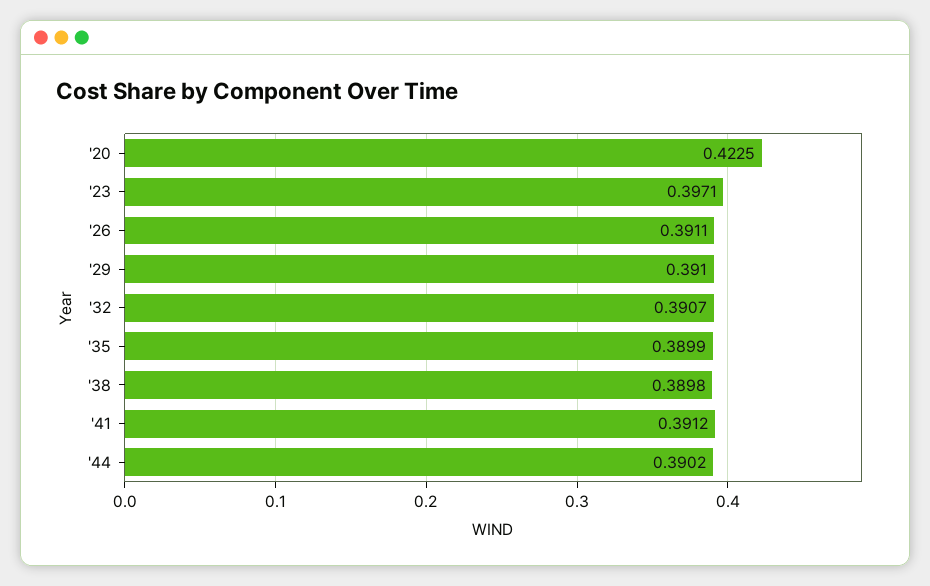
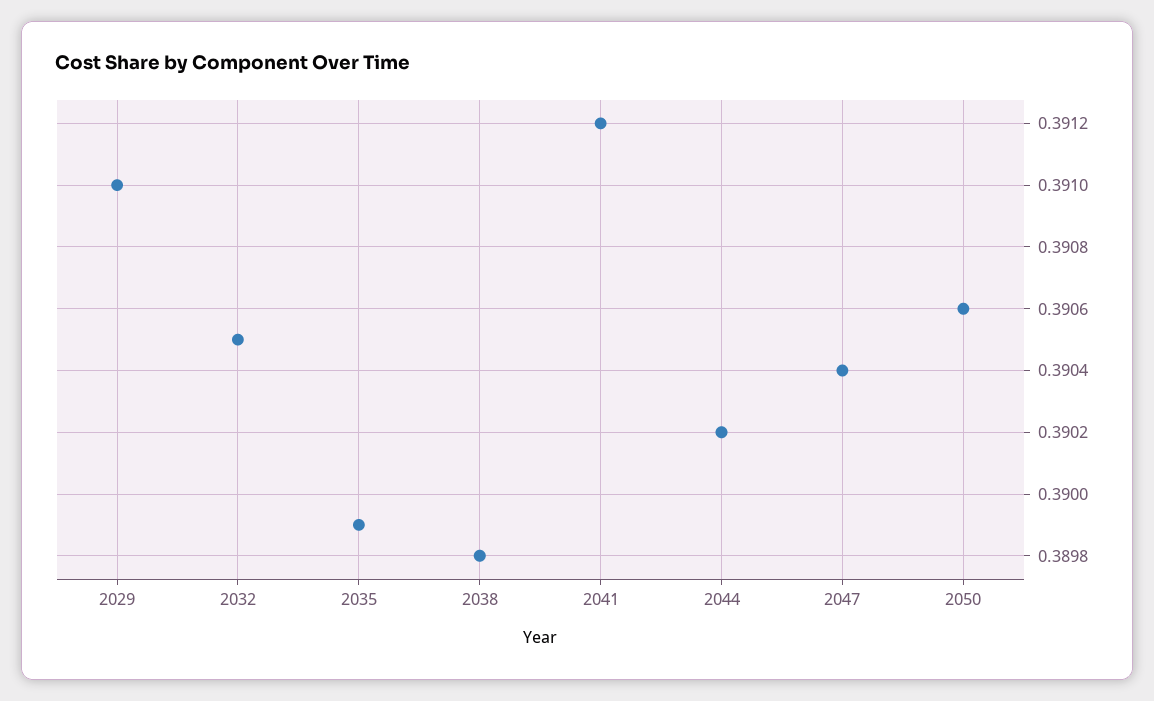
'20: 0.4225 -> none
'23: 0.3971 -> none
'26: 0.3911 -> none
'32: 0.3907 -> 0.3905
2047: none -> 0.3904
2050: none -> 0.3906

